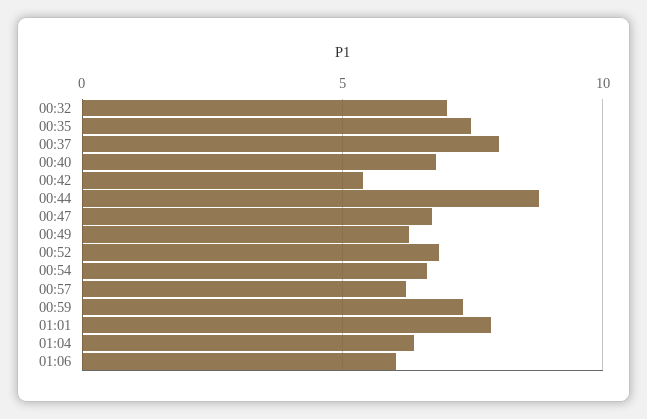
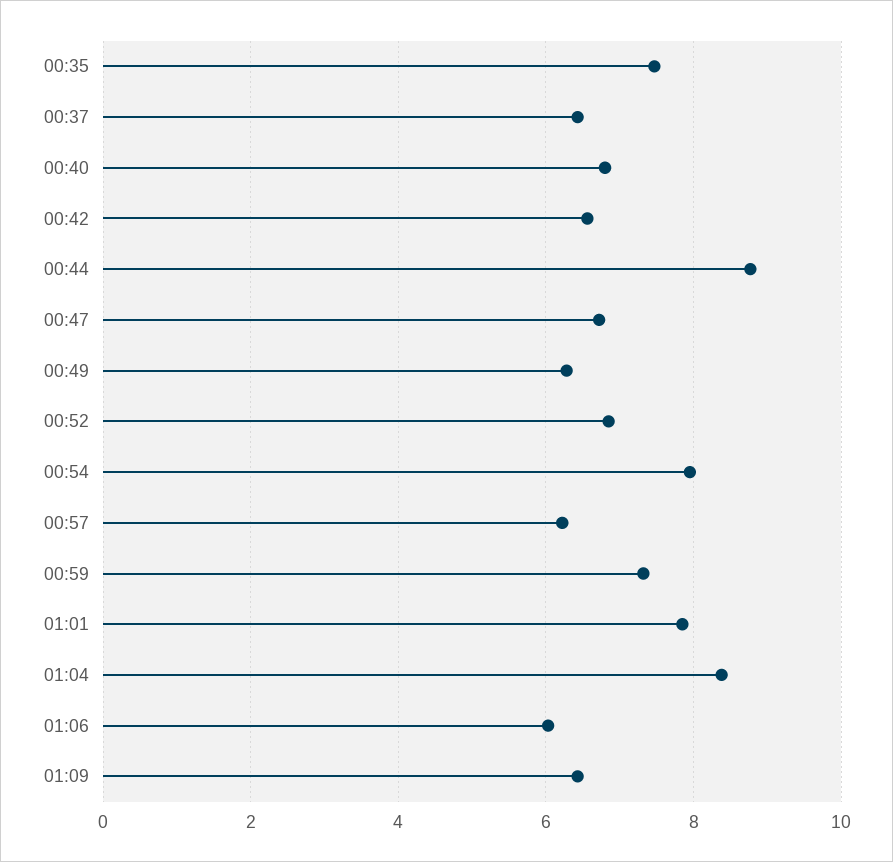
00:32: 7 -> none
00:37: 8 -> 6.4
00:42: 5.5 -> 6.6
00:54: 6.5 -> 8
01:04: 6.5 -> 8.4
01:09: none -> 6.4

